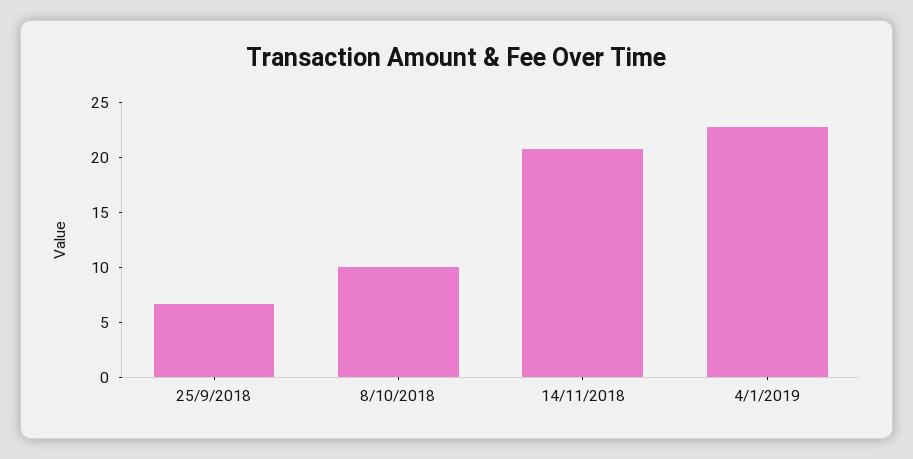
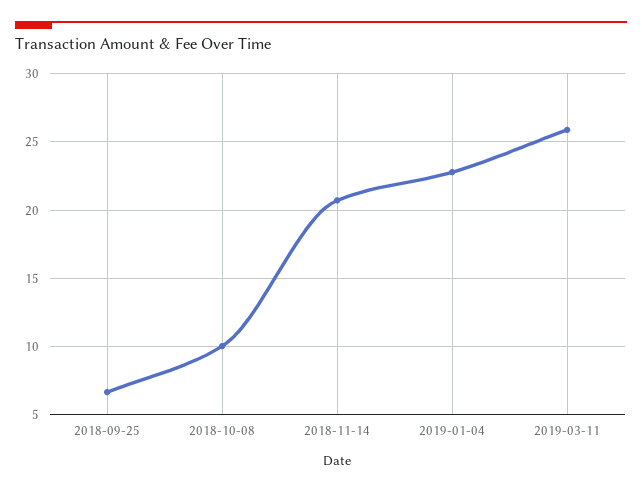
2019-03-11: none -> 26

